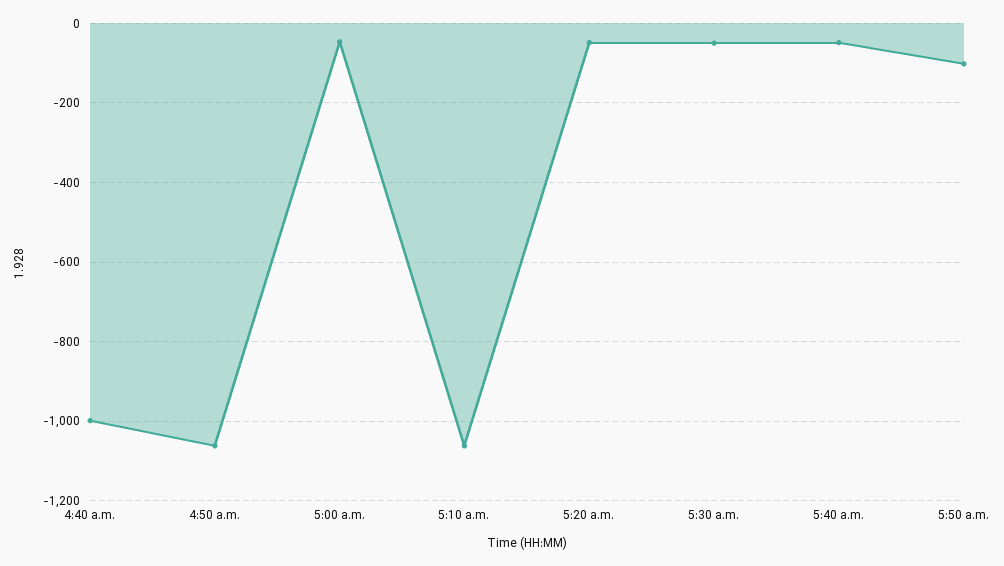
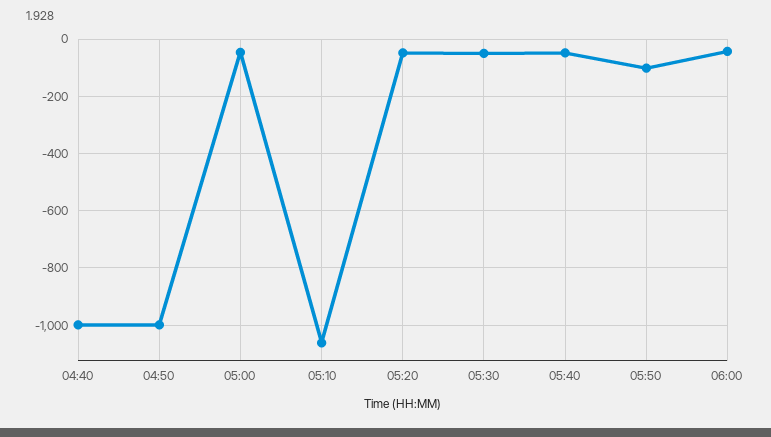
4:50 a.m.: -1060 -> -1000
06:00: none -> -50

